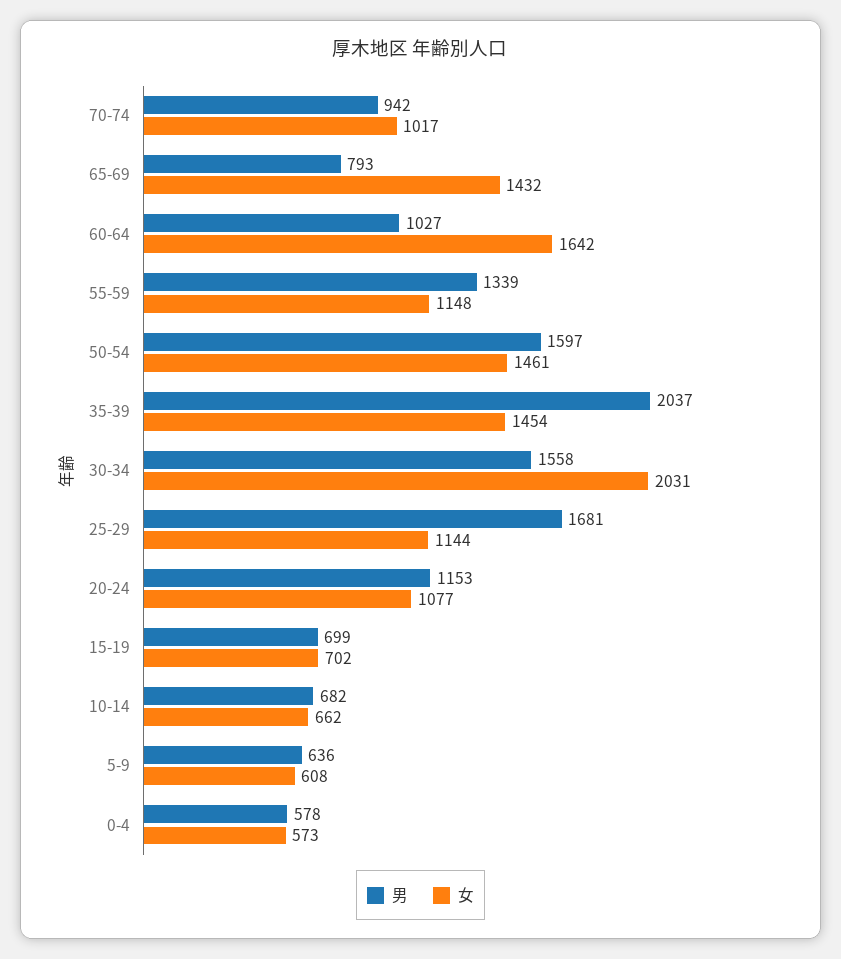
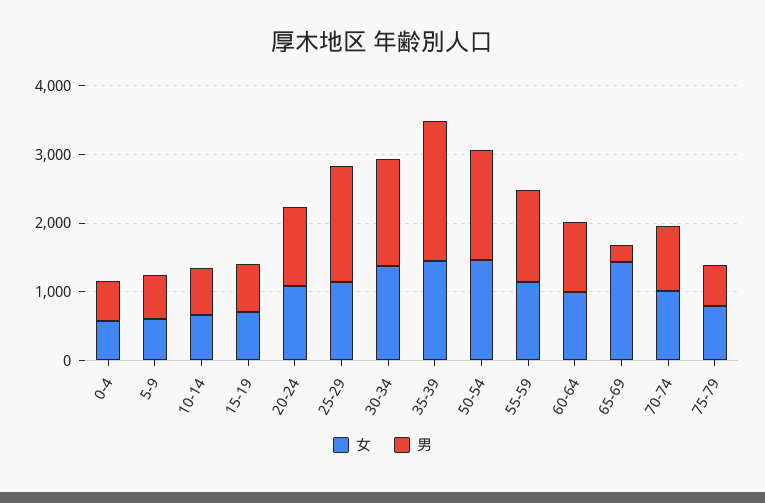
男, 65-69: 793 -> 200
女, 60-64: 1642 -> 1000
女, 30-34: 2031 -> 1400
女, 75-79: none -> 800
男, 75-79: none -> 600

